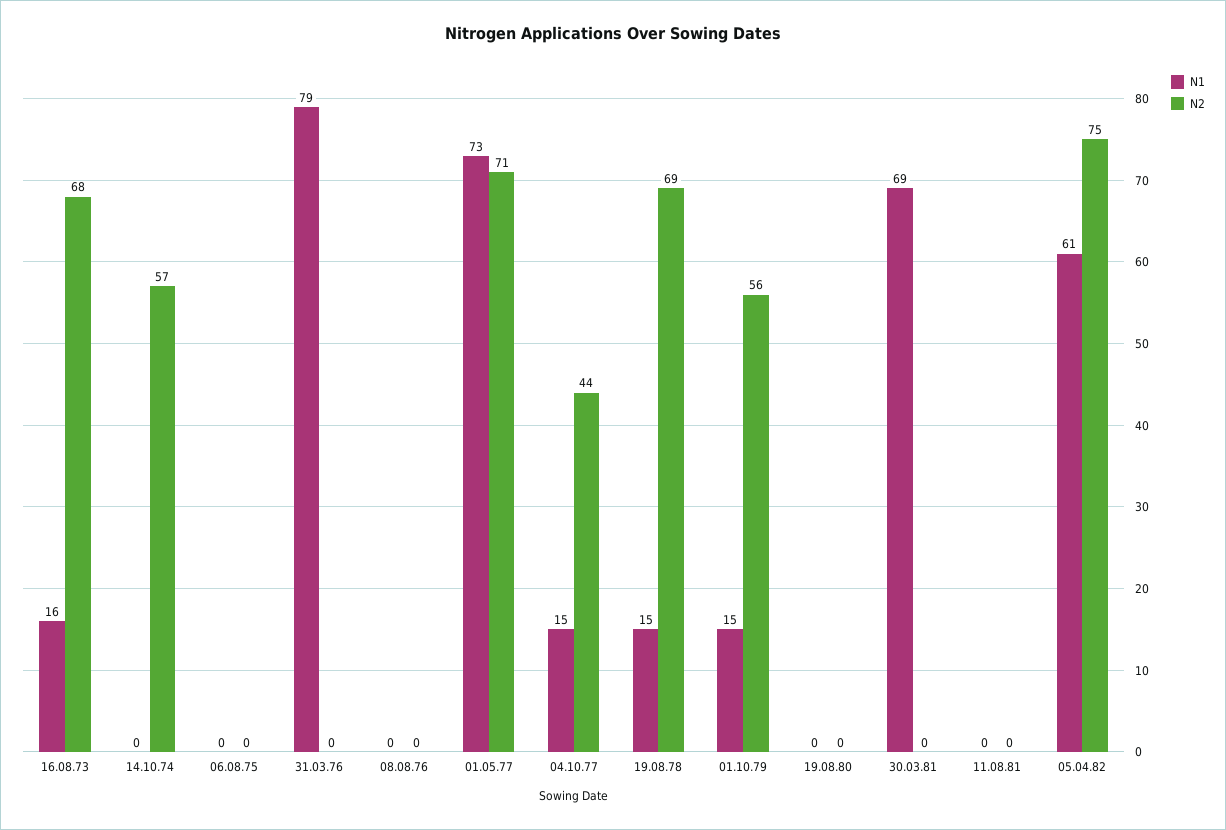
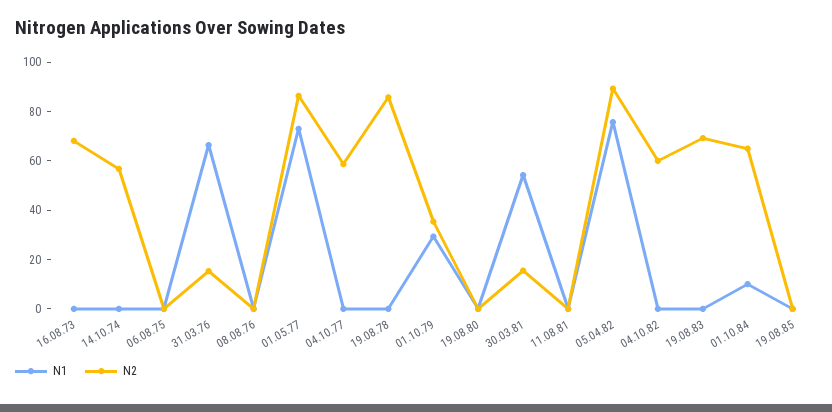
N1, 16.08.73: 16 -> 0
N1, 31.03.76: 79 -> 65
N2, 31.03.76: 0 -> 15
N2, 01.05.77: 71 -> 85
N1, 04.10.77: 15 -> 0
N2, 04.10.77: 44 -> 60
N1, 19.08.78: 15 -> 0
N2, 19.08.78: 69 -> 85
N1, 01.10.79: 15 -> 30
N2, 01.10.79: 56 -> 35
N1, 30.03.81: 69 -> 55
N2, 30.03.81: 0 -> 15
N1, 05.04.82: 61 -> 75
N2, 05.04.82: 75 -> 90
N1, 04.10.82: none -> 0
N2, 04.10.82: none -> 60
N1, 19.08.83: none -> 0
N2, 19.08.83: none -> 70
N1, 01.10.84: none -> 10
N2, 01.10.84: none -> 65
N1, 19.08.85: none -> 0
N2, 19.08.85: none -> 0

